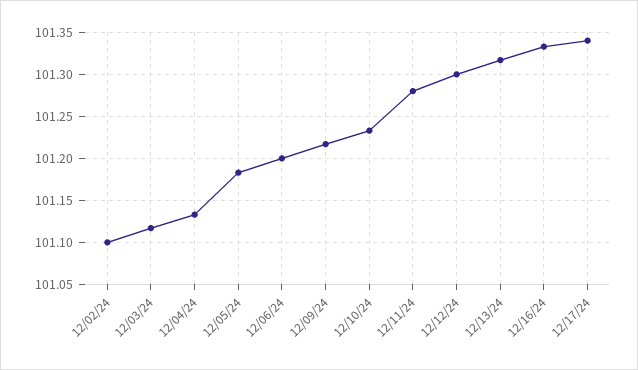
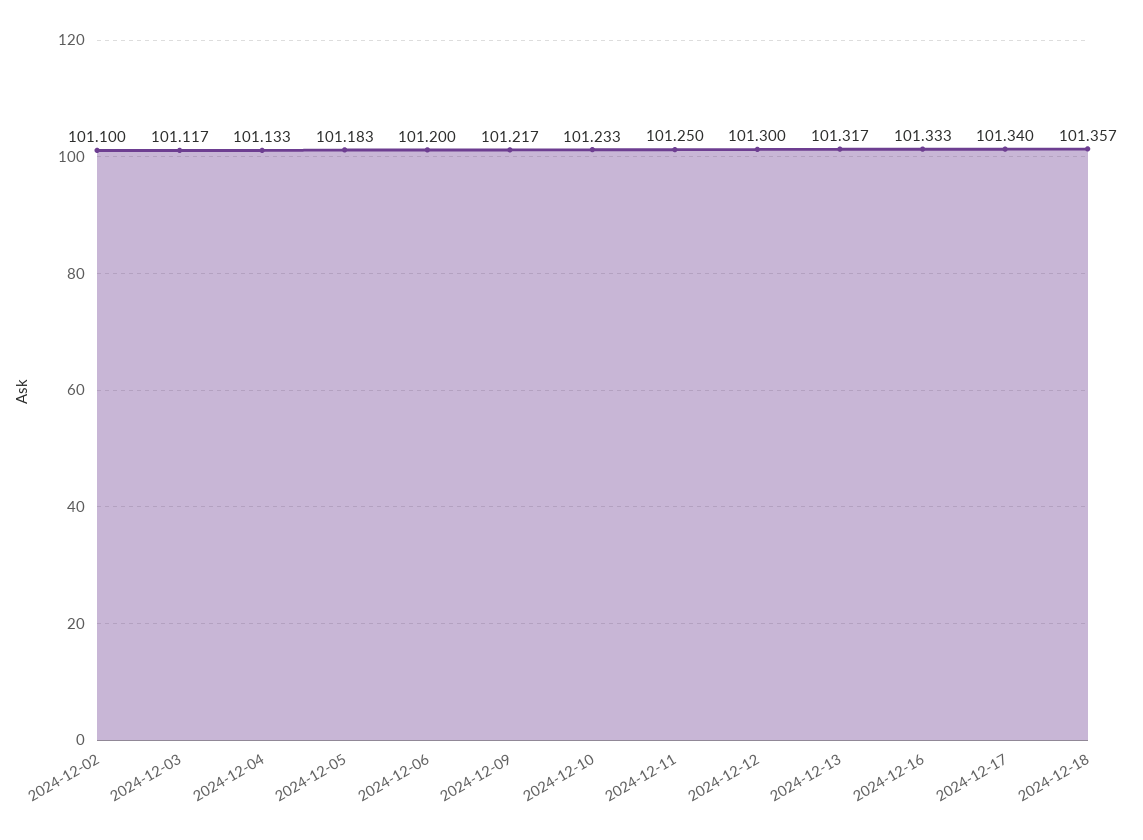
12/11/24: 101.28 -> 101.25
2024-12-18: none -> 101.357

